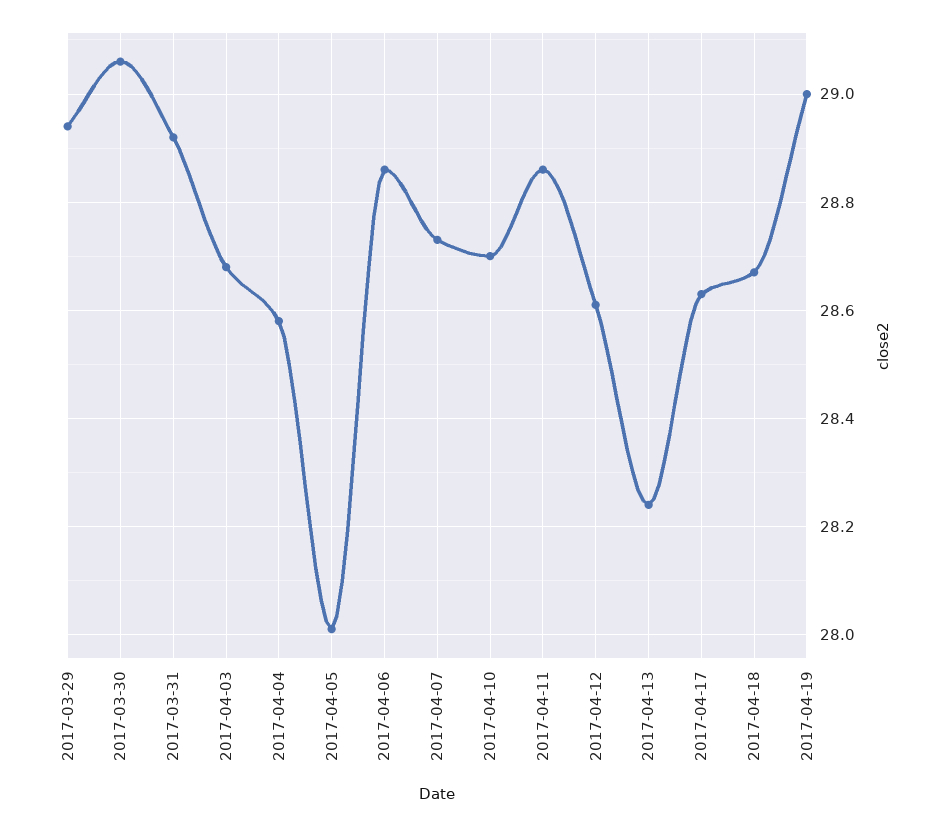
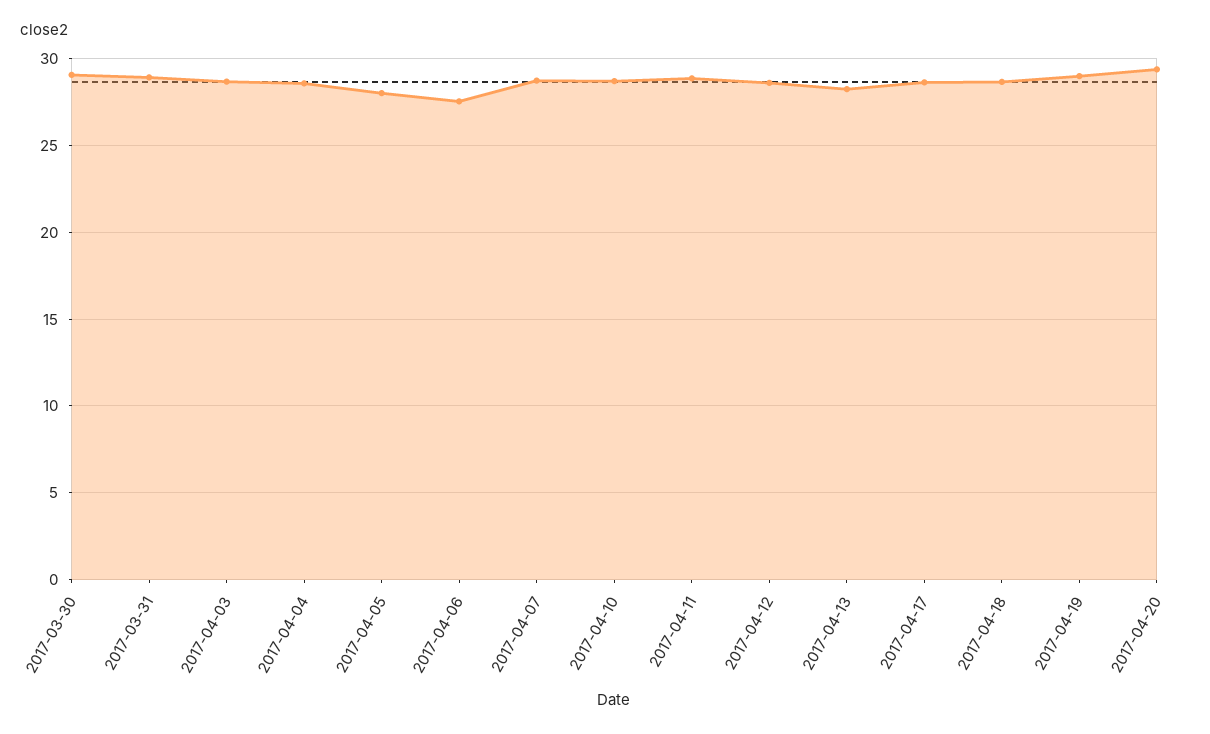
2017-03-29: 28.95 -> none
2017-04-06: 28.85 -> 27.5
2017-04-20: none -> 29.5

